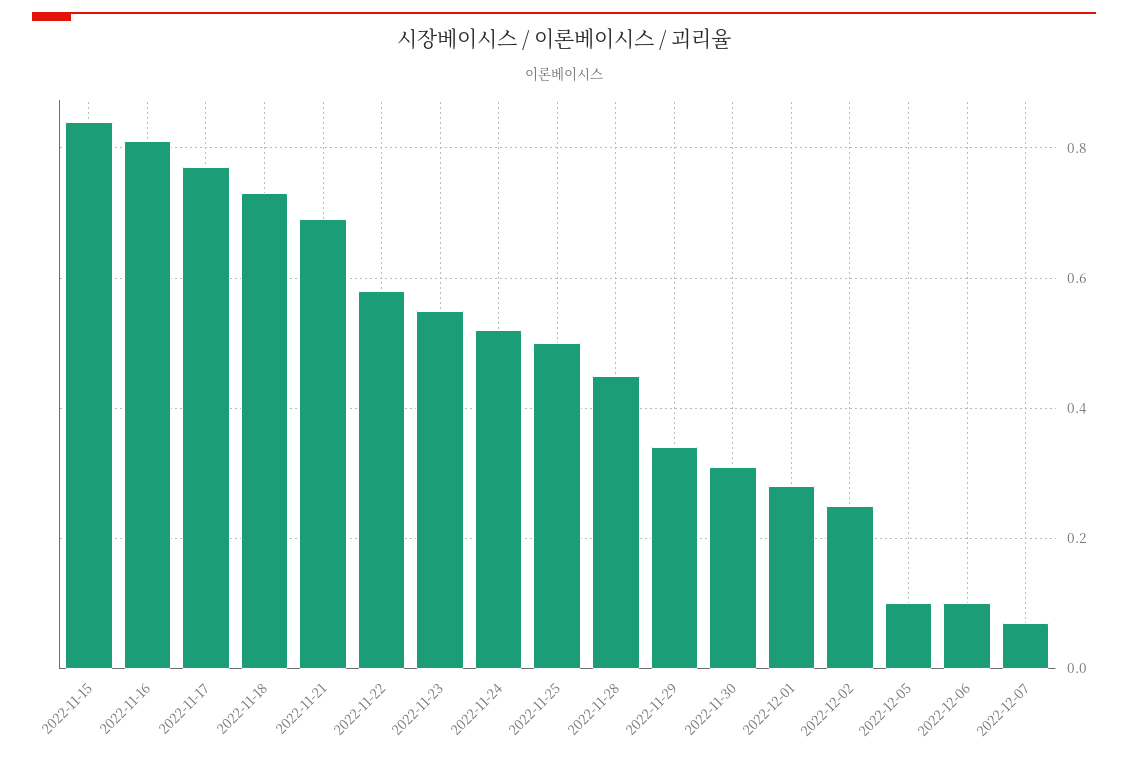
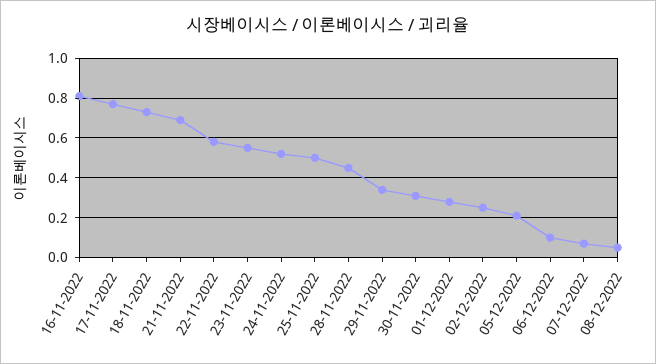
2022-11-15: 0.85 -> none
2022-12-05: 0.1 -> 0.2
08-12-2022: none -> 0.05

